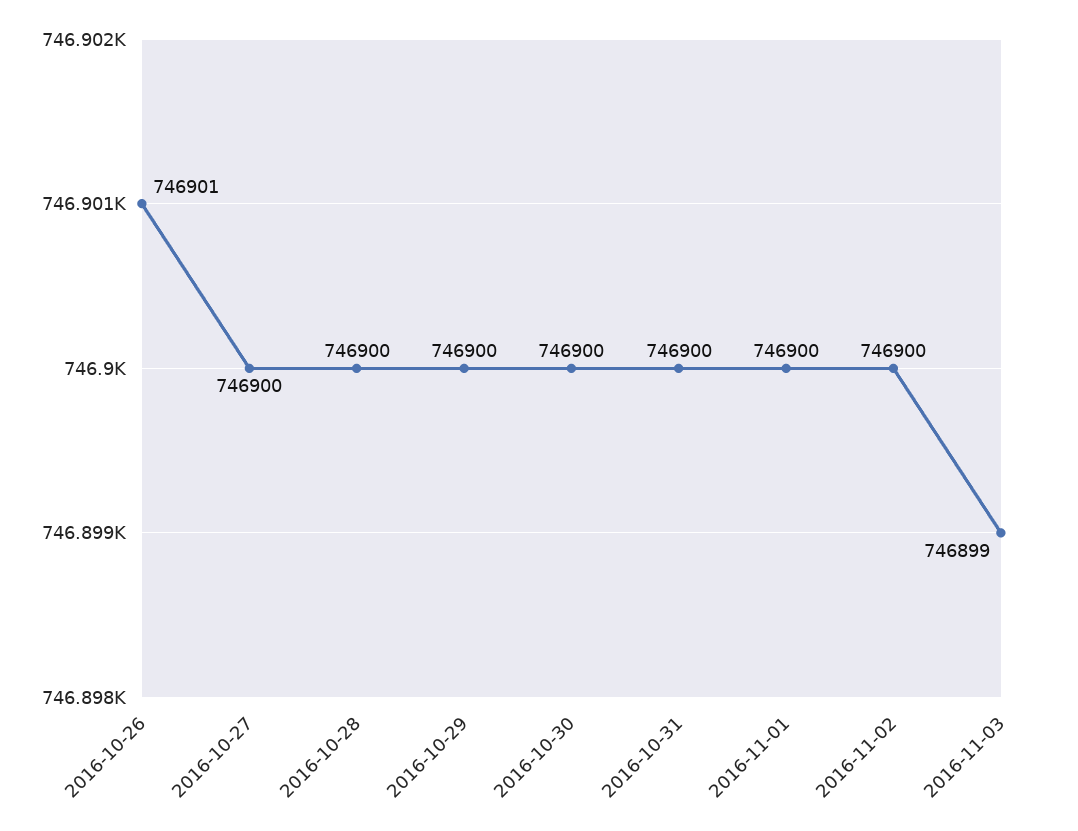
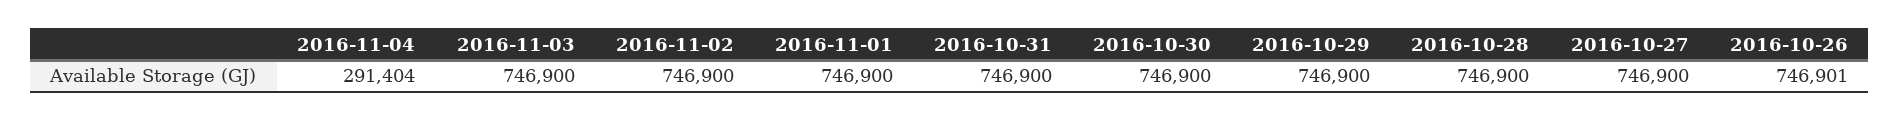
2016-11-03: 746899 -> 746900
2016-11-04: none -> 291404

